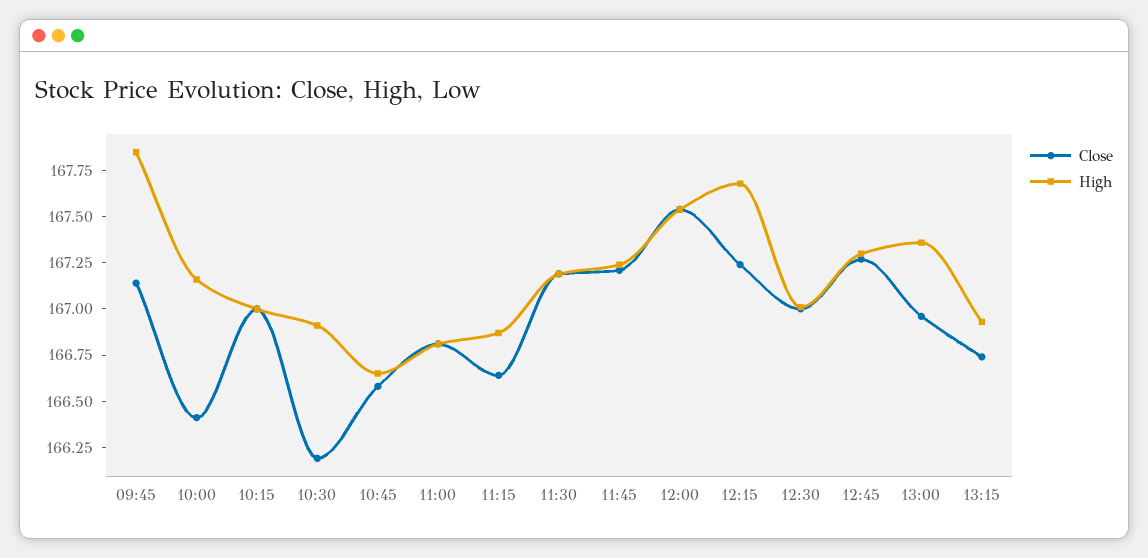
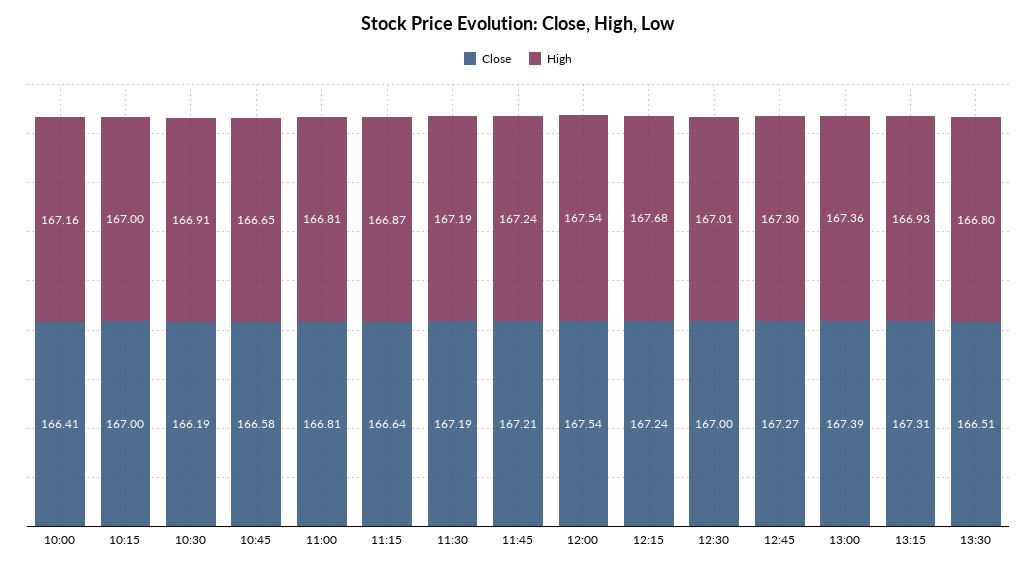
Close, 09:45: 167.15 -> none
High, 09:45: 167.85 -> none
Close, 13:00: 166.95 -> 167.39
Close, 13:15: 166.75 -> 167.31
Close, 13:30: none -> 166.51
High, 13:30: none -> 166.8

